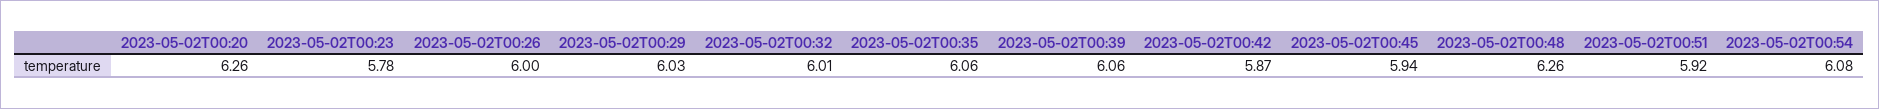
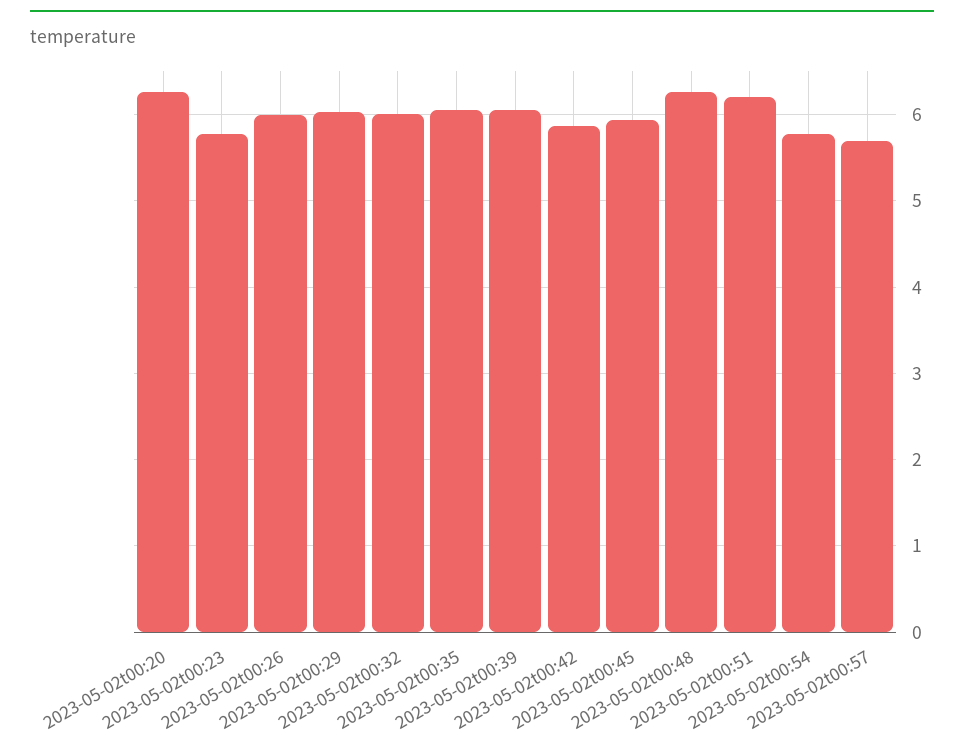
2023-05-02T00:51: 5.92 -> 6.2
2023-05-02T00:54: 6.08 -> 5.8
2023-05-02t00:57: none -> 5.7

